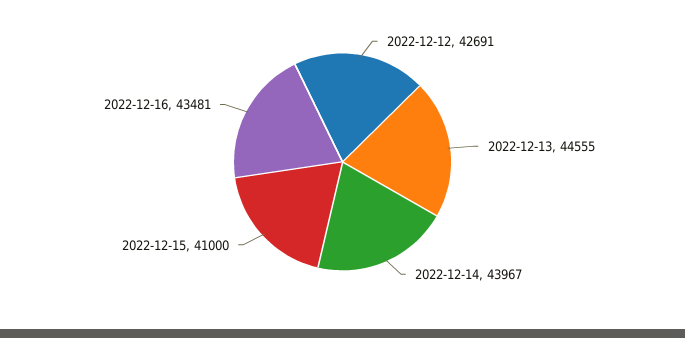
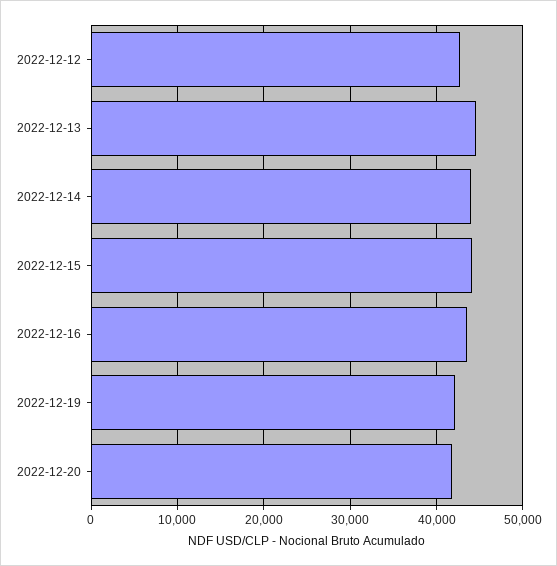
2022-12-15: 41000 -> 44000
2022-12-19: none -> 42000
2022-12-20: none -> 42000

